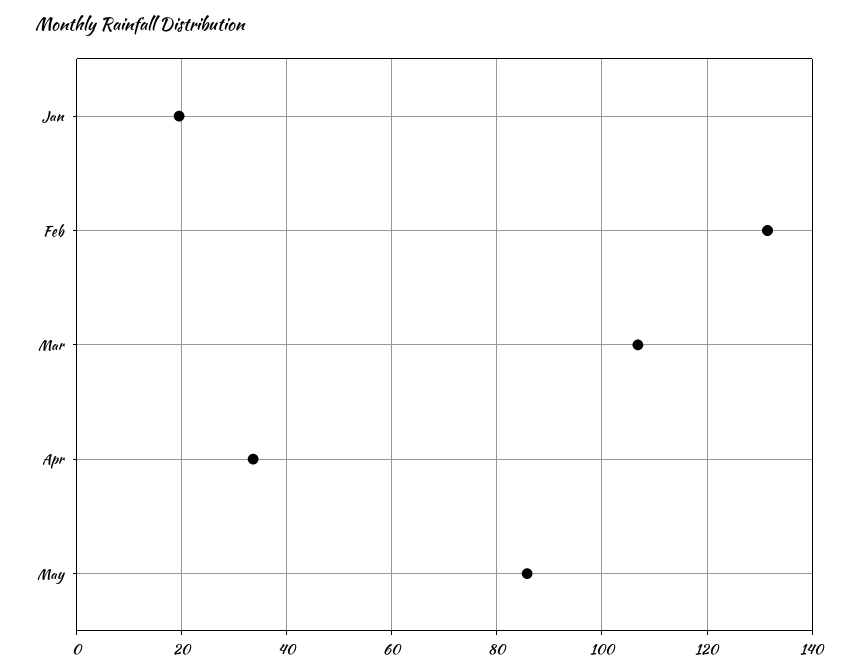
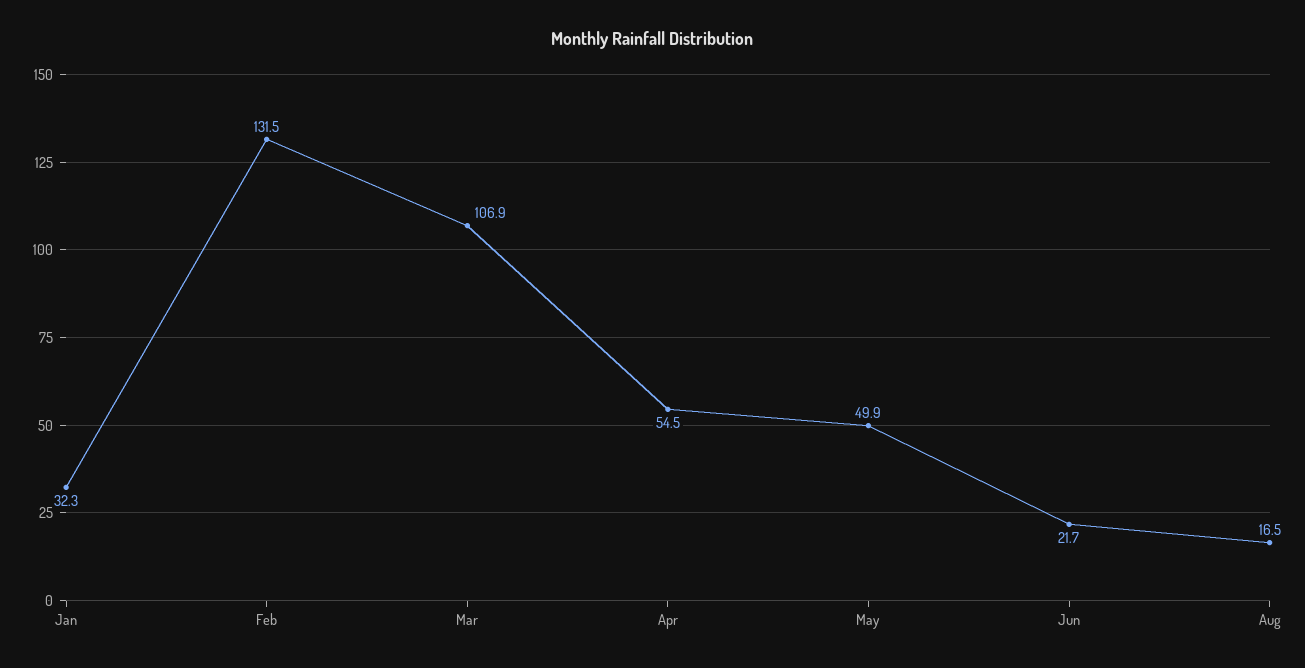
Jan: 20 -> 32.3
Apr: 34 -> 54.5
May: 86 -> 49.9
Jun: none -> 21.7
Aug: none -> 16.5

